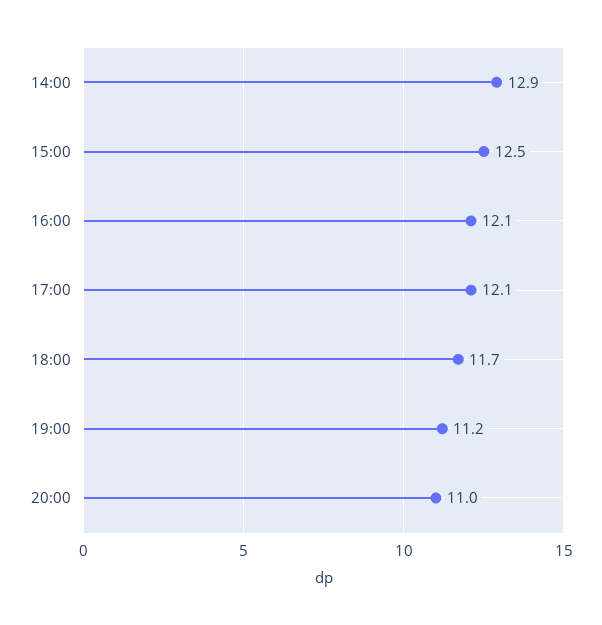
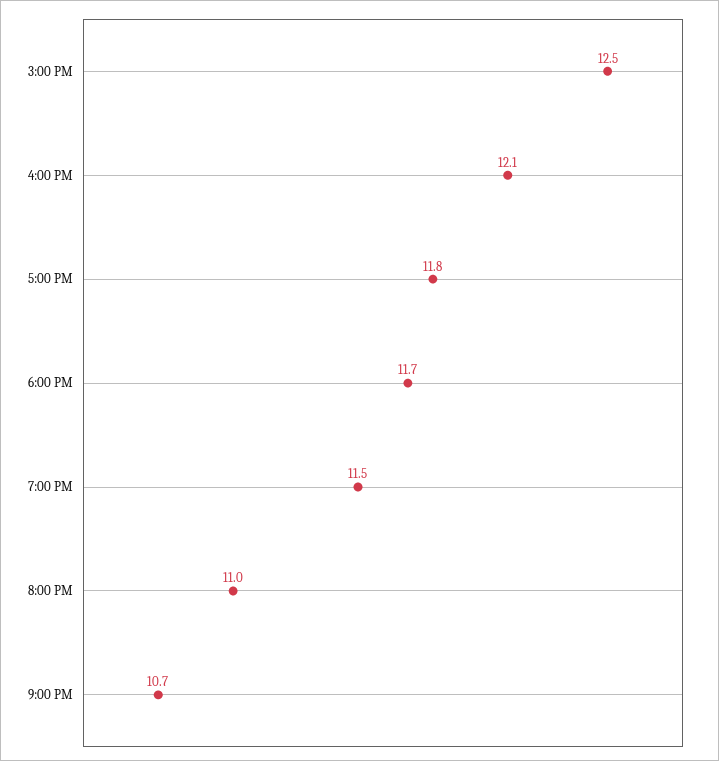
14:00: 12.9 -> none
17:00: 12.1 -> 11.8
19:00: 11.2 -> 11.5
9:00 PM: none -> 10.7

